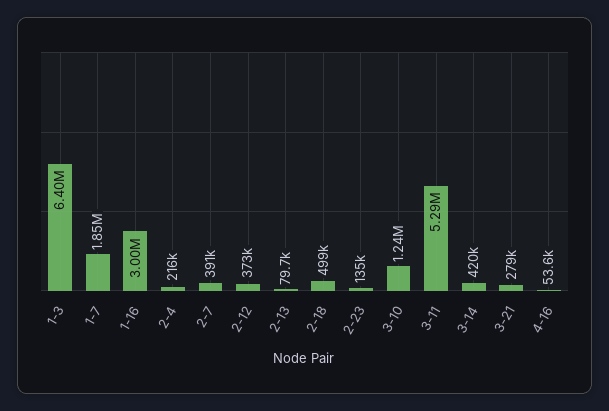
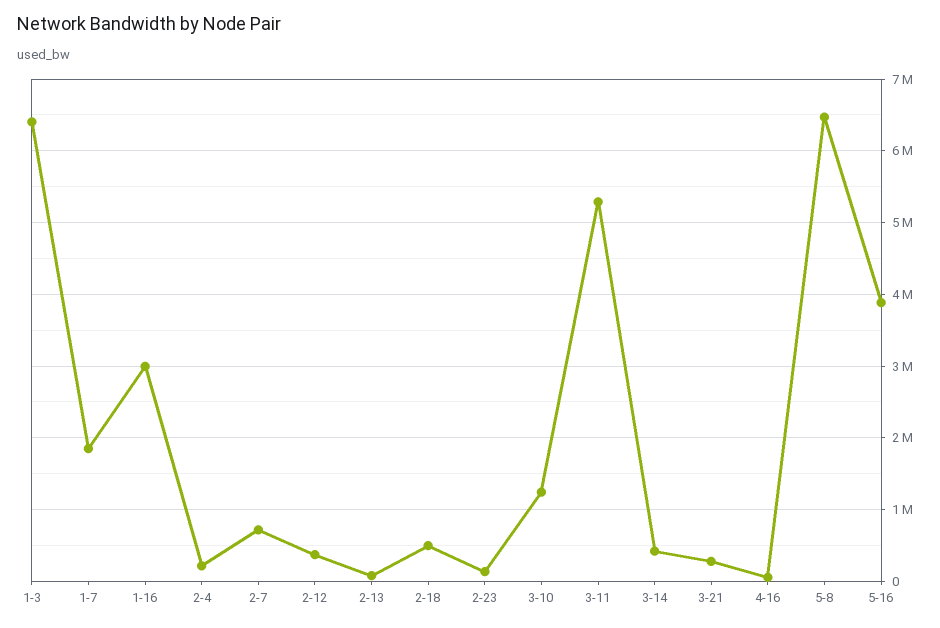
2-7: 391000 -> 700000
5-8: none -> 6500000
5-16: none -> 3900000

